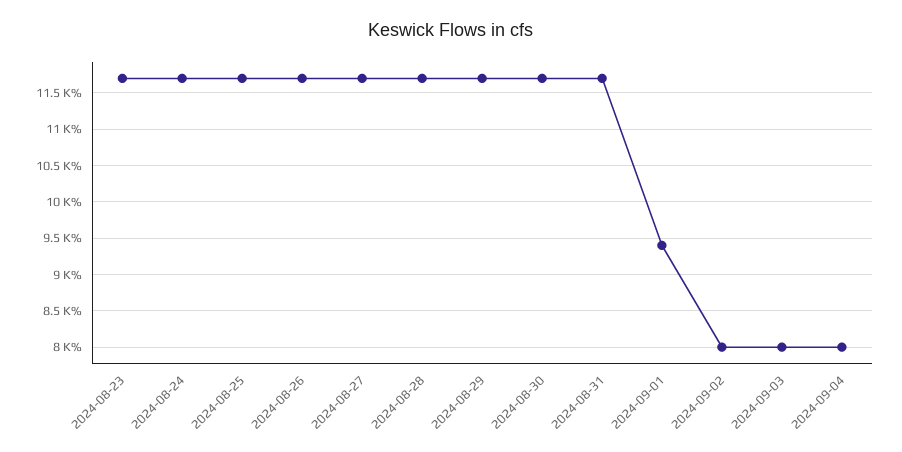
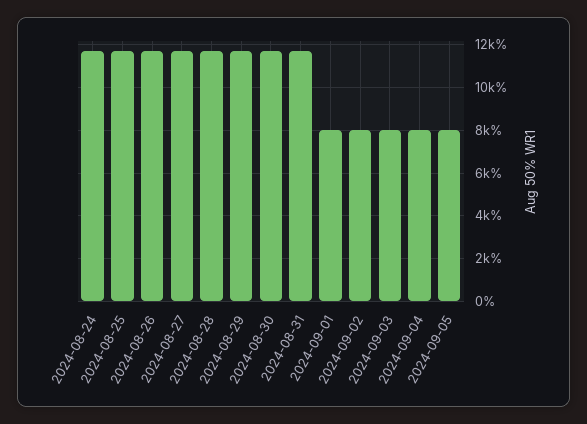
2024-08-23: 11700 -> none
2024-09-01: 9400 -> 8000
2024-09-05: none -> 8000

